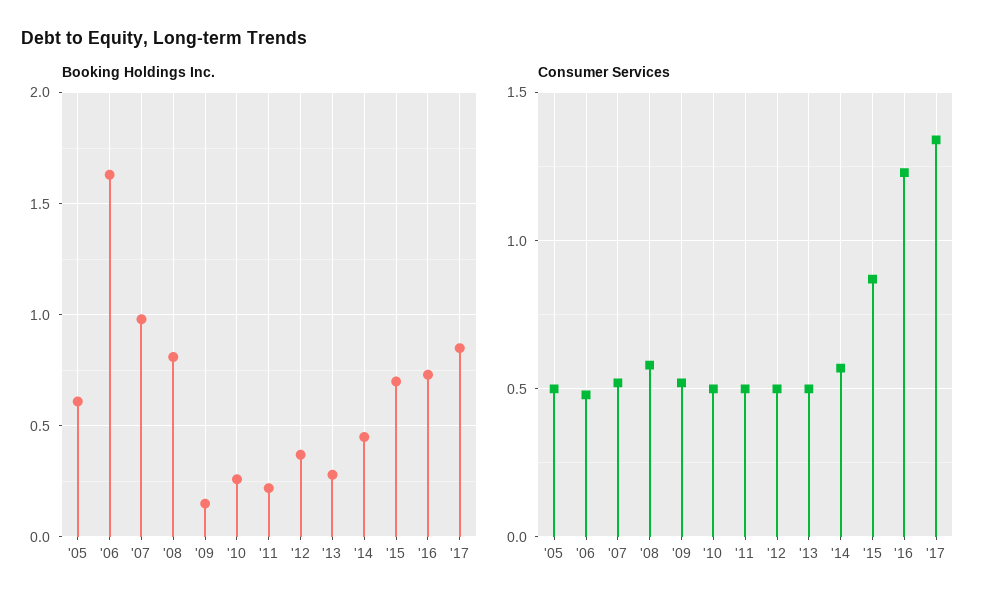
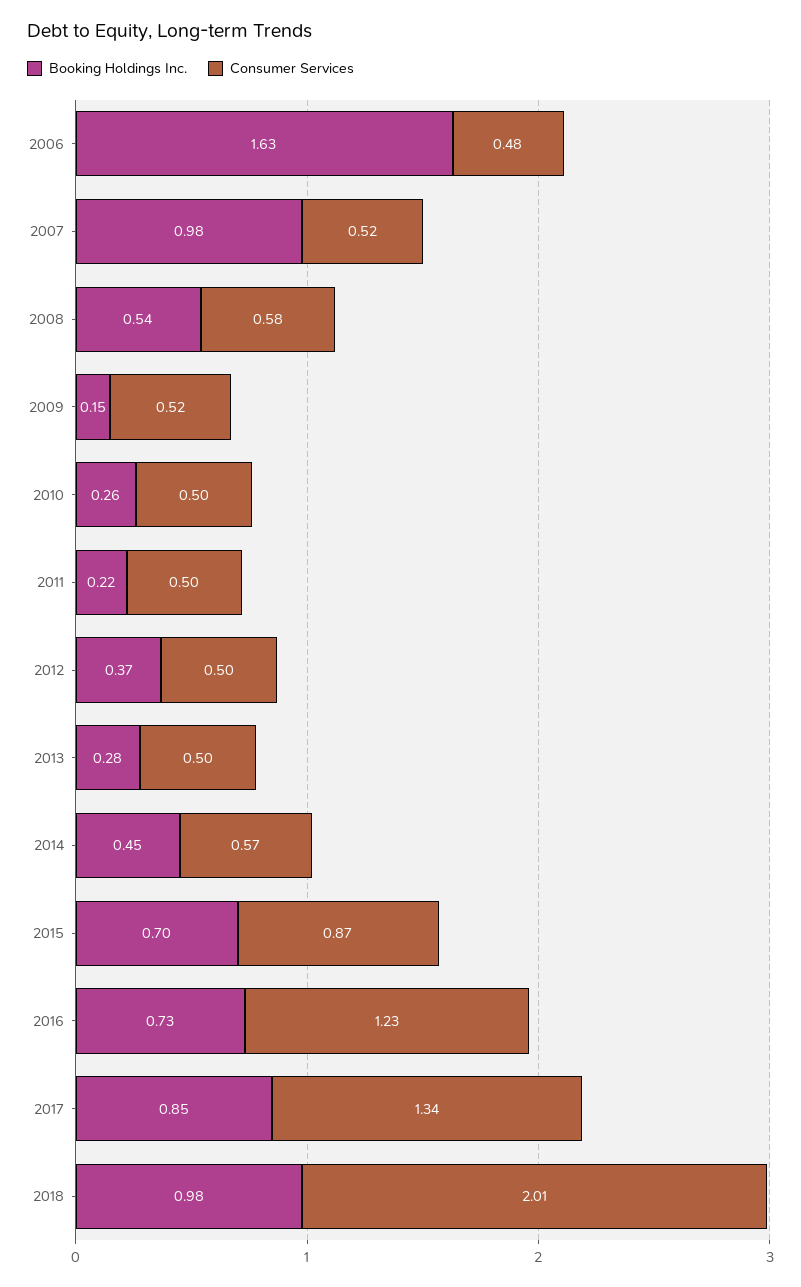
Booking Holdings Inc., '05: 0.6 -> none
Booking Holdings Inc., '08: 0.8 -> 0.54
Consumer Services, '05: 0.5 -> none
Booking Holdings Inc., 2018: none -> 0.98
Consumer Services, 2018: none -> 2.01

